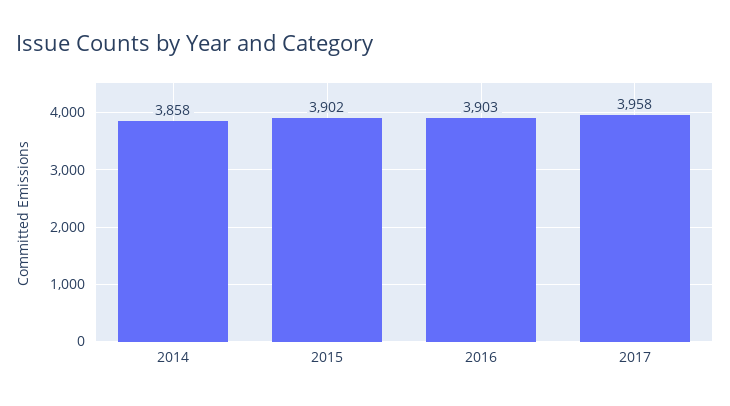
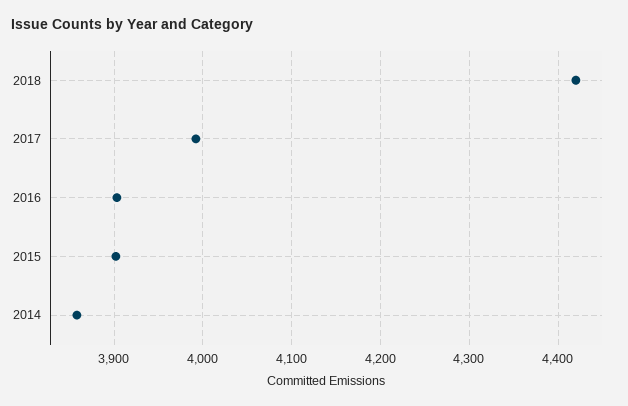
2017: 3958 -> 3990
2018: none -> 4420

